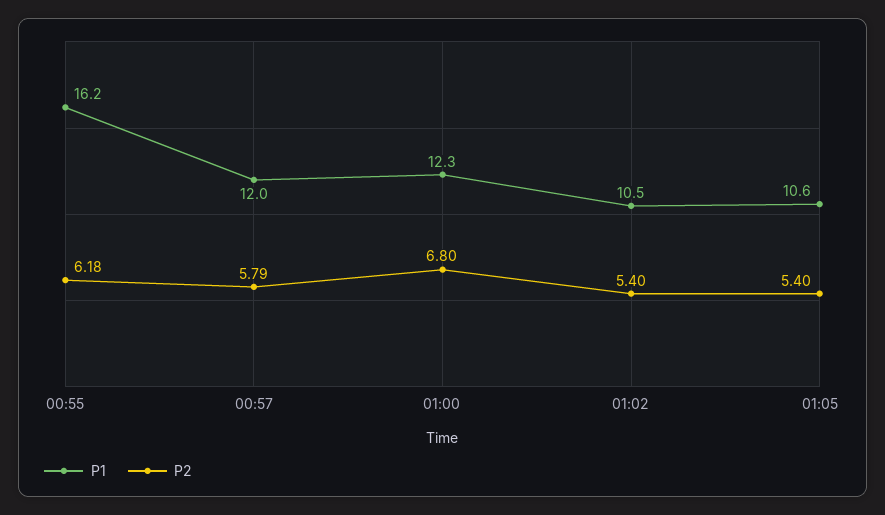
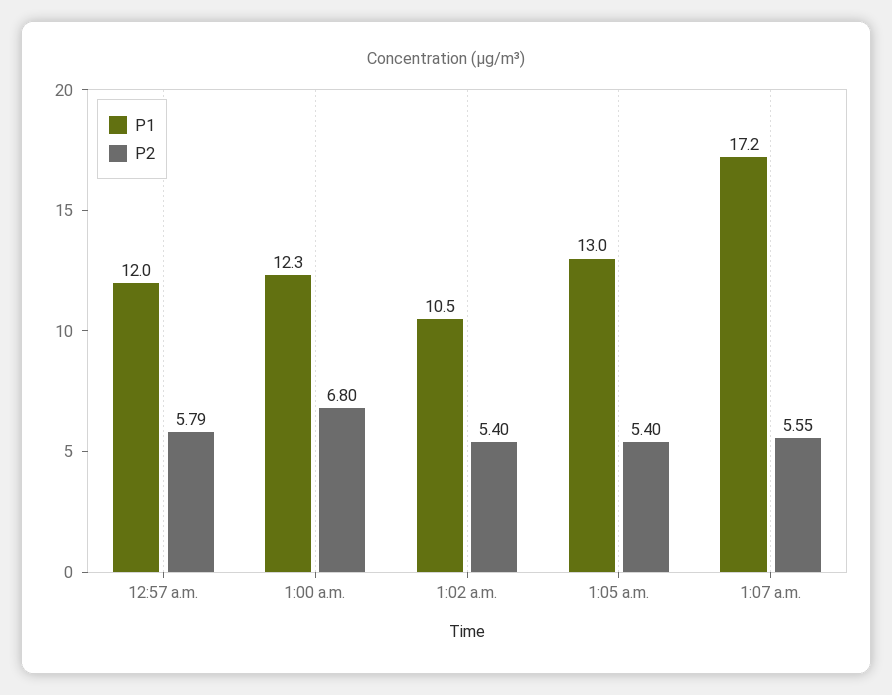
P1, 00:55: 16.2 -> none
P2, 00:55: 6.18 -> none
P1, 01:05: 10.6 -> 13
P1, 1:07 a.m.: none -> 17.2
P2, 1:07 a.m.: none -> 5.55

